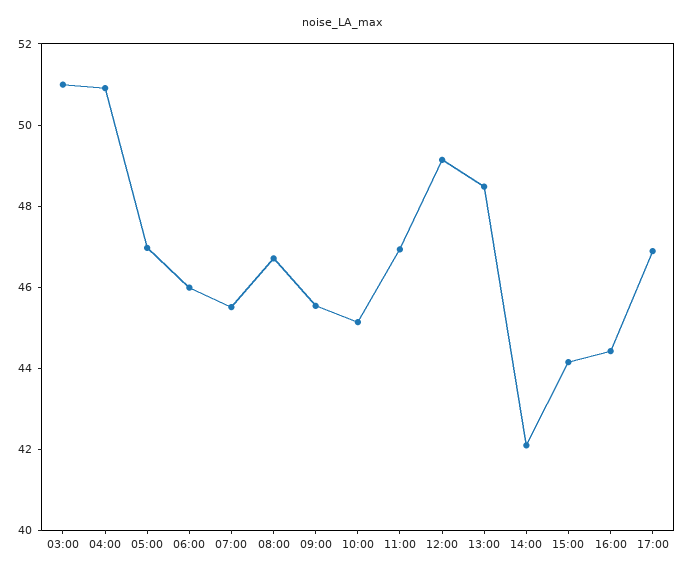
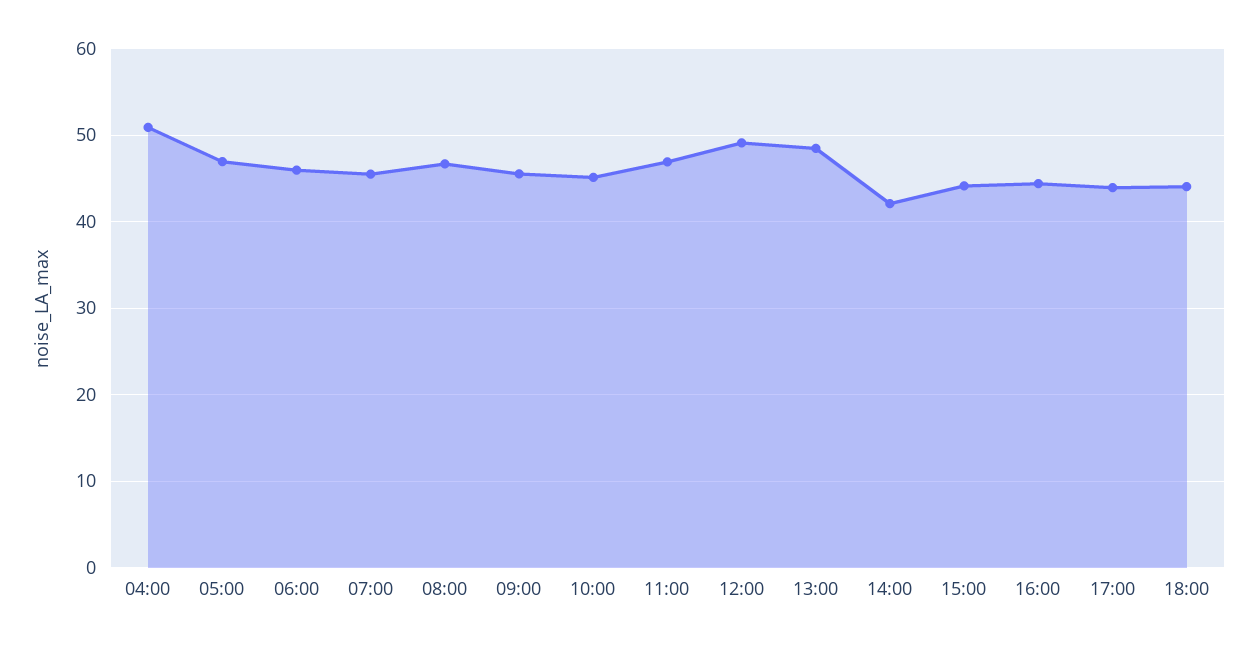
03:00: 51 -> none
17:00: 47 -> 44
18:00: none -> 44

